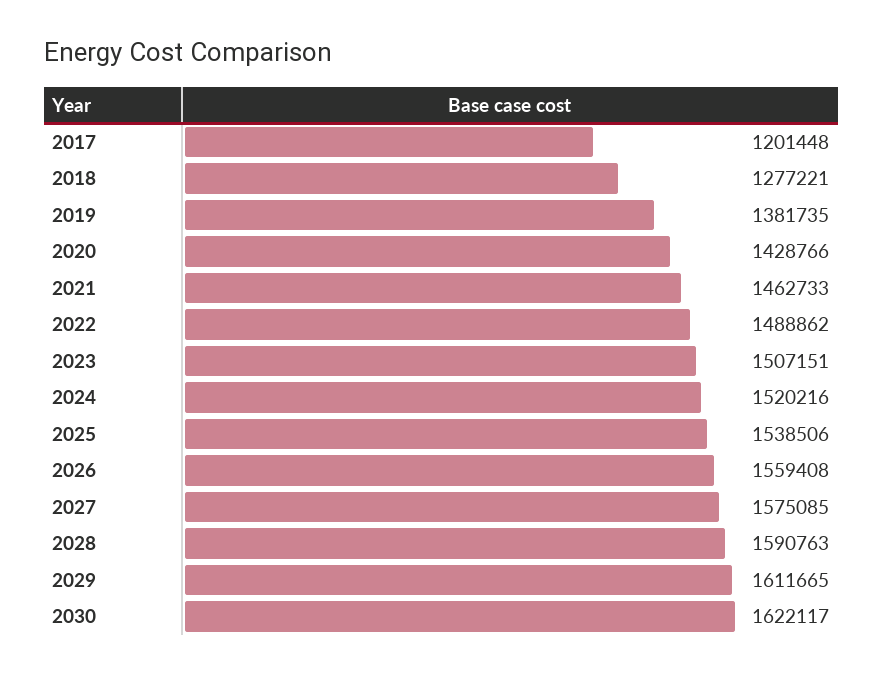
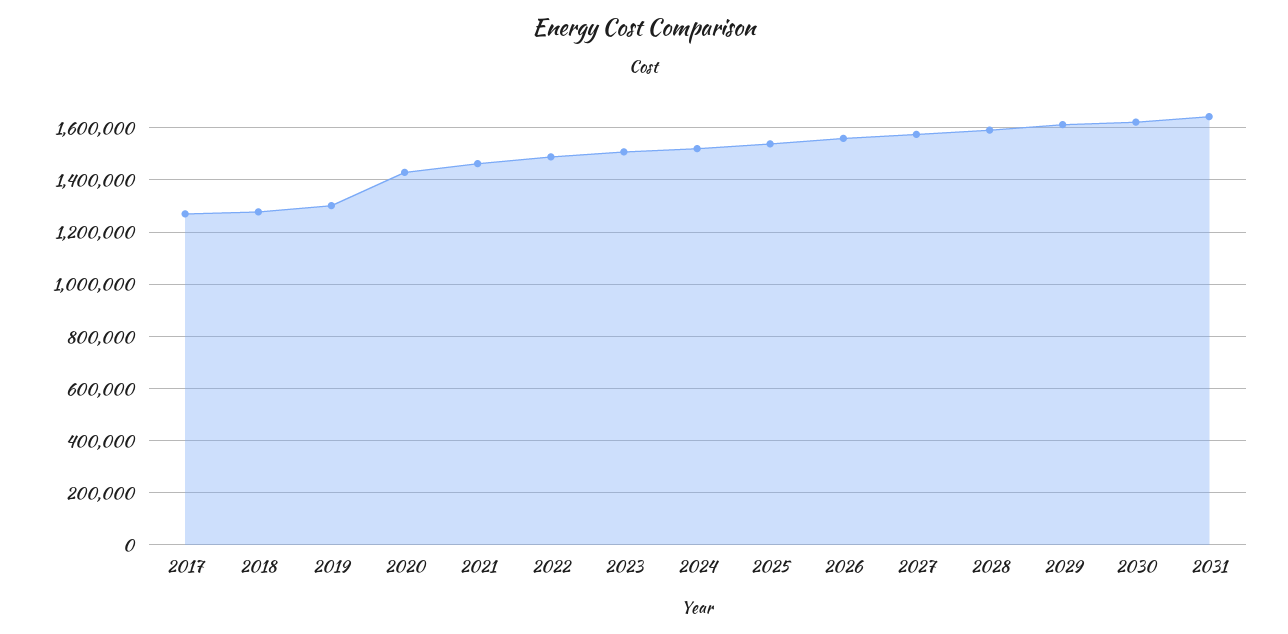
2017: 1201448 -> 1275000
2019: 1381735 -> 1300000
2031: none -> 1650000

